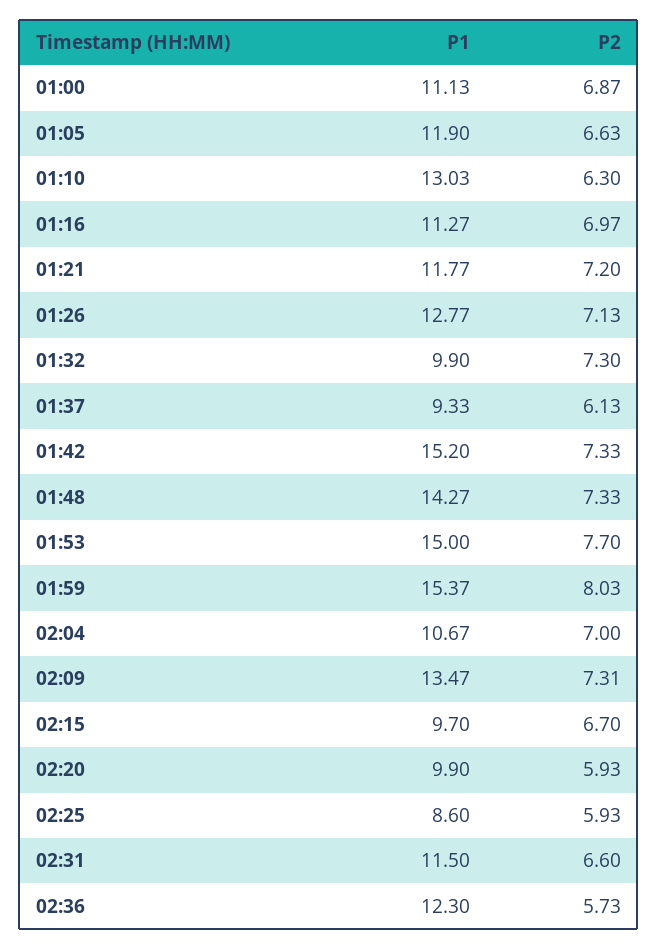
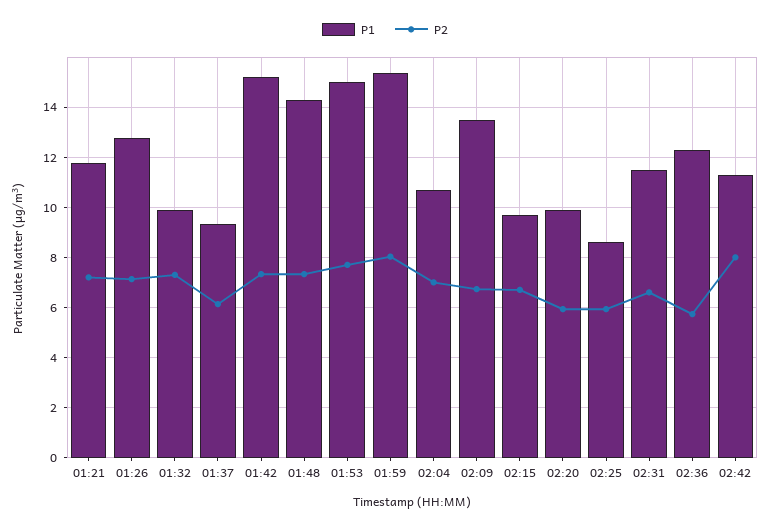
P1, 01:00: 11.13 -> none
P2, 01:00: 6.87 -> none
P1, 01:05: 11.9 -> none
P2, 01:05: 6.63 -> none
P1, 01:10: 13.03 -> none
P2, 01:10: 6.3 -> none
P1, 01:16: 11.27 -> none
P2, 01:16: 6.97 -> none
P2, 02:09: 7.31 -> 6.75
P1, 02:42: none -> 11.25
P2, 02:42: none -> 8

